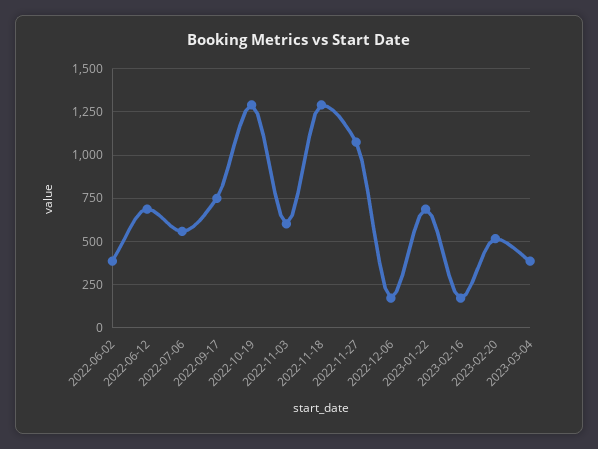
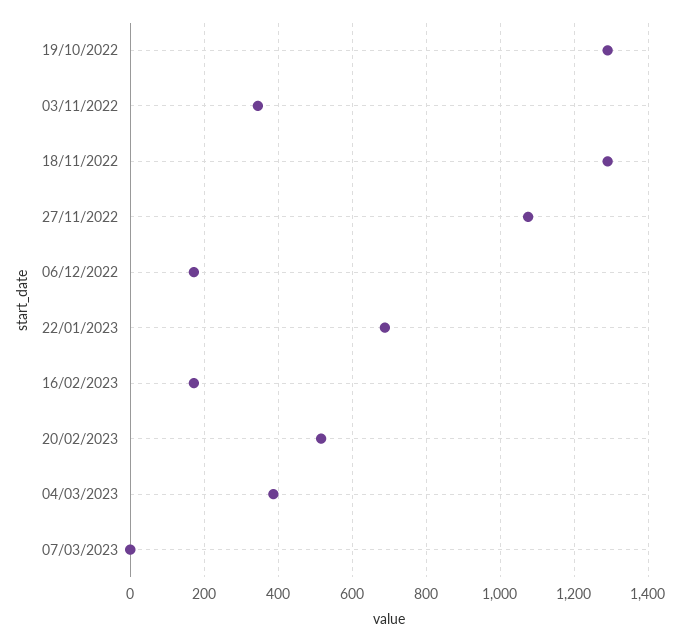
2022-06-02: 400 -> none
2022-06-12: 700 -> none
2022-07-06: 550 -> none
2022-09-17: 750 -> none
2022-11-03: 600 -> 340
07/03/2023: none -> 0

